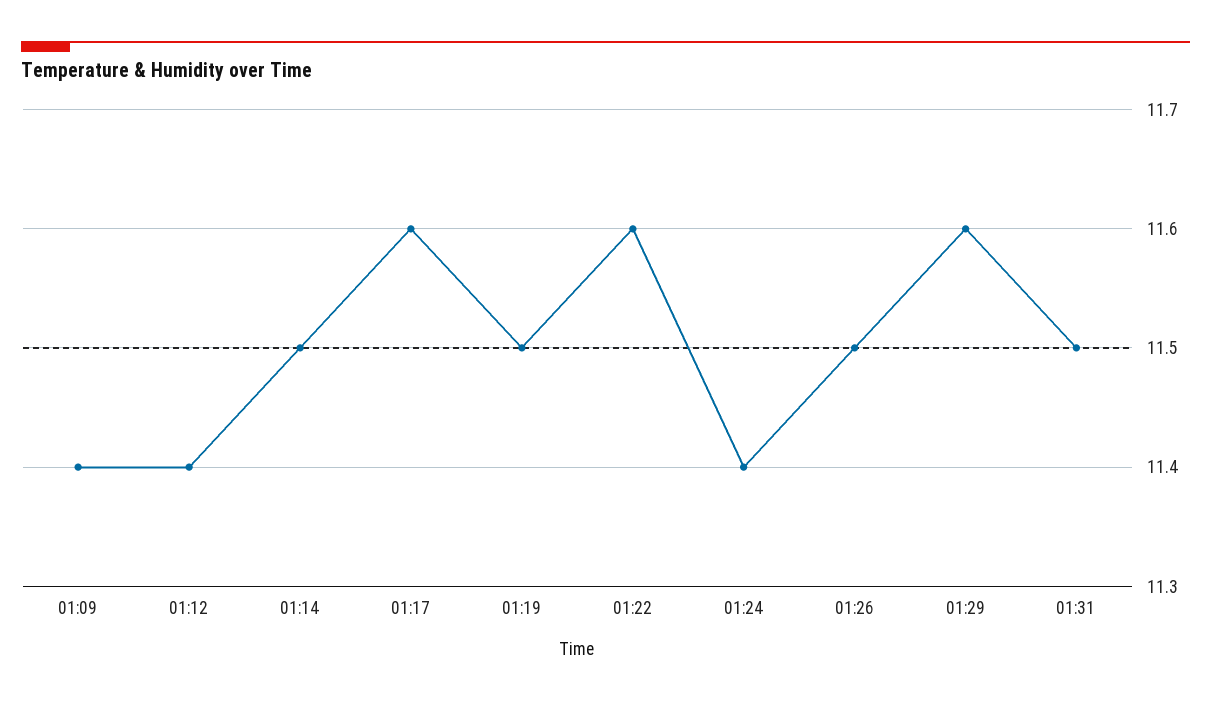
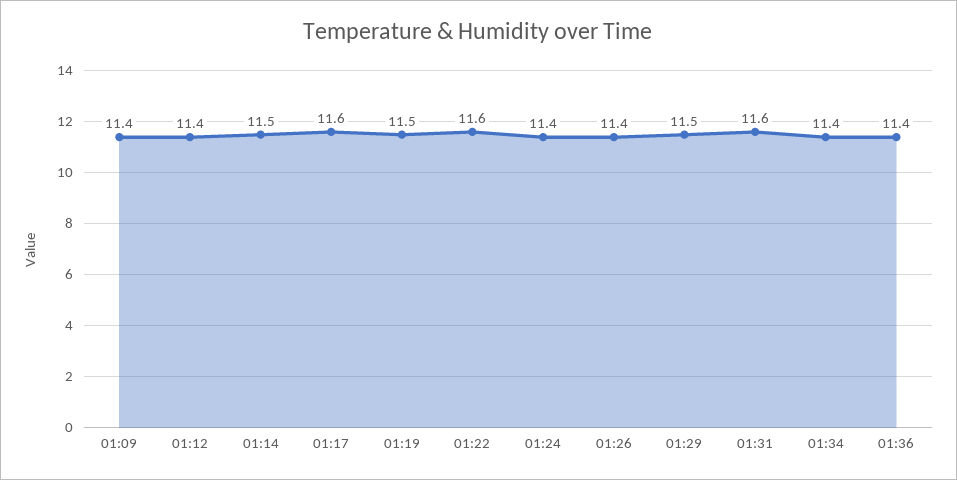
01:26: 11.5 -> 11.4
01:29: 11.6 -> 11.5
01:31: 11.5 -> 11.6
01:34: none -> 11.4
01:36: none -> 11.4

